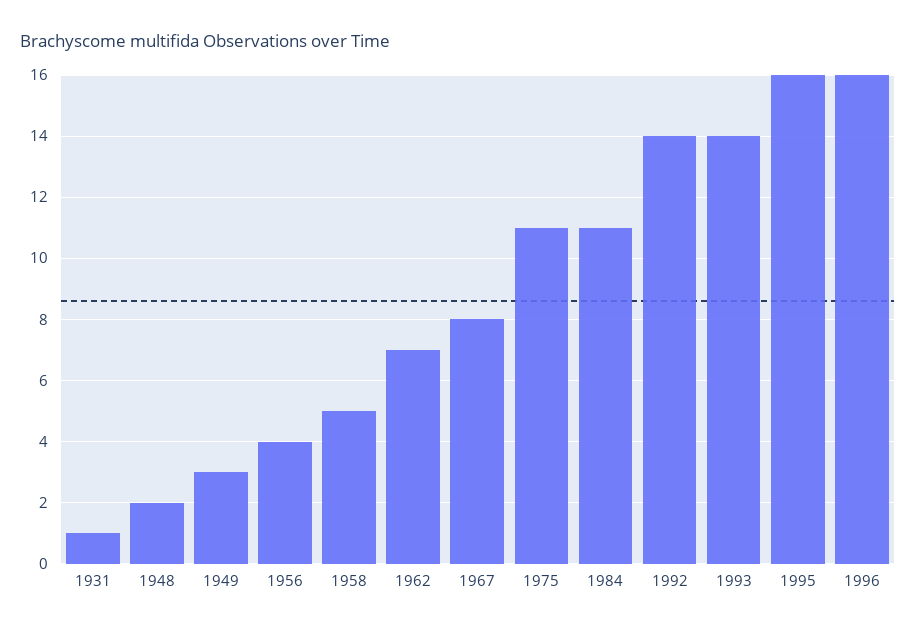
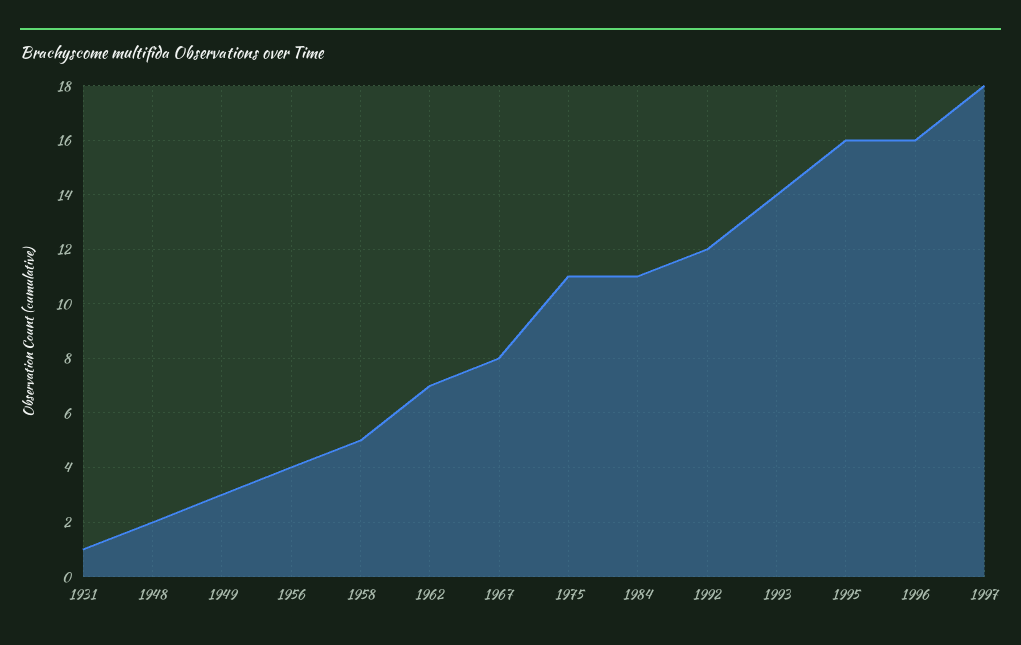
1992: 14 -> 12
1997: none -> 18

